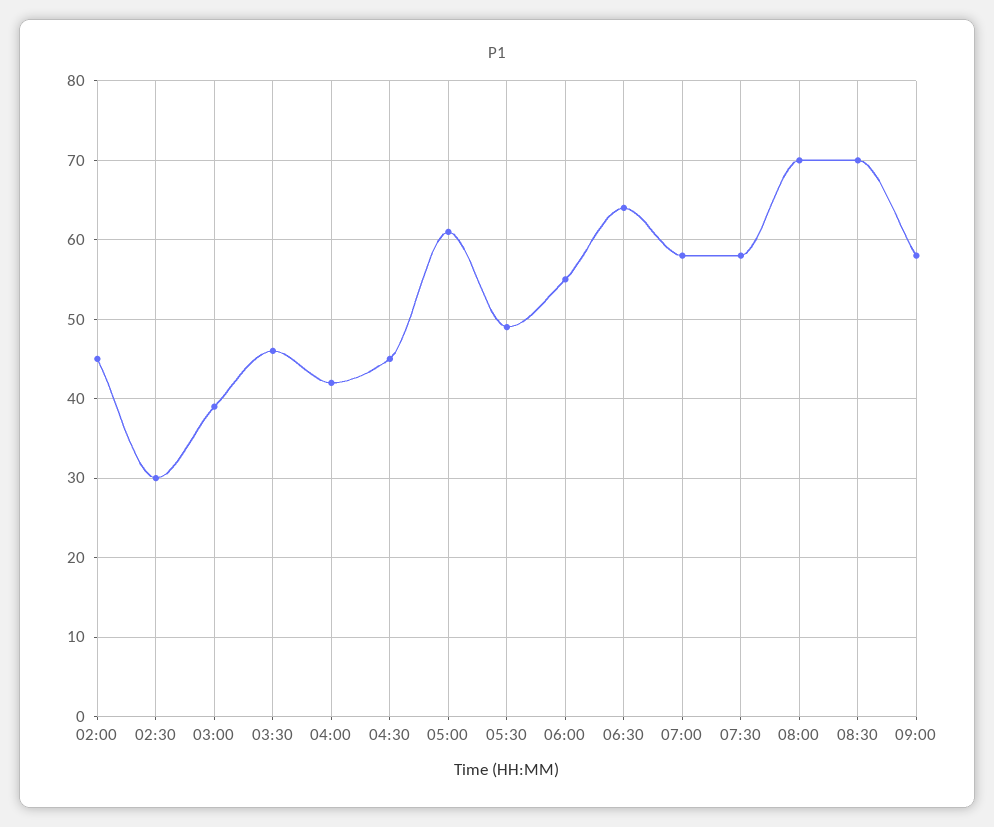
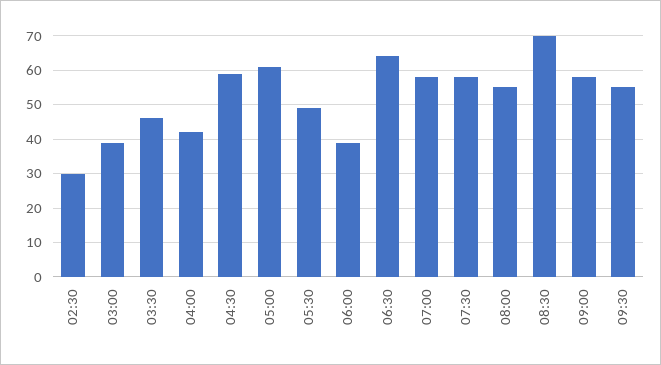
02:00: 45 -> none
04:30: 45 -> 60
06:00: 55 -> 40
08:00: 70 -> 55
09:30: none -> 55

